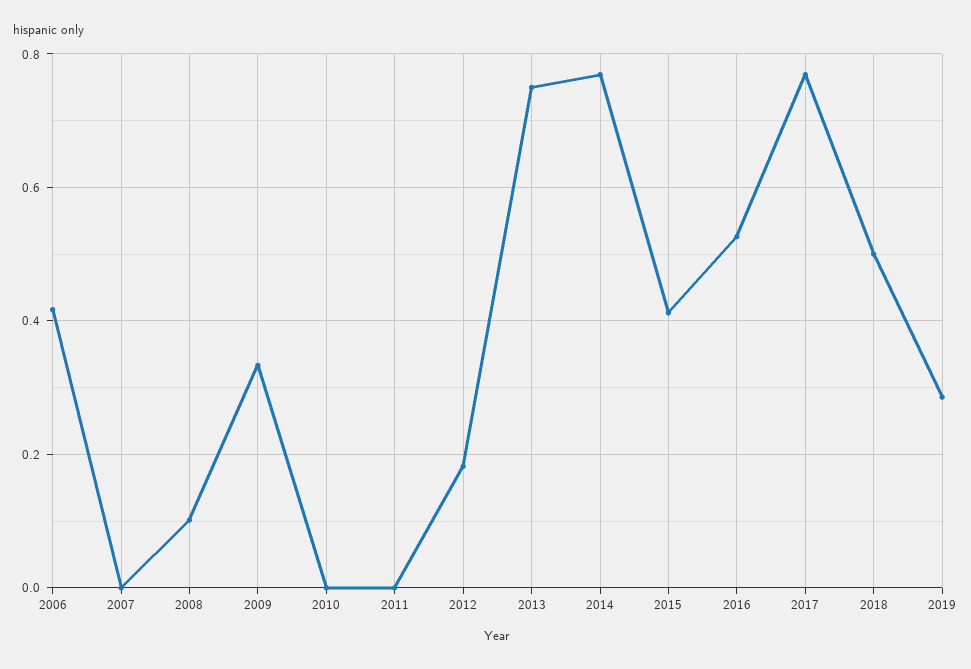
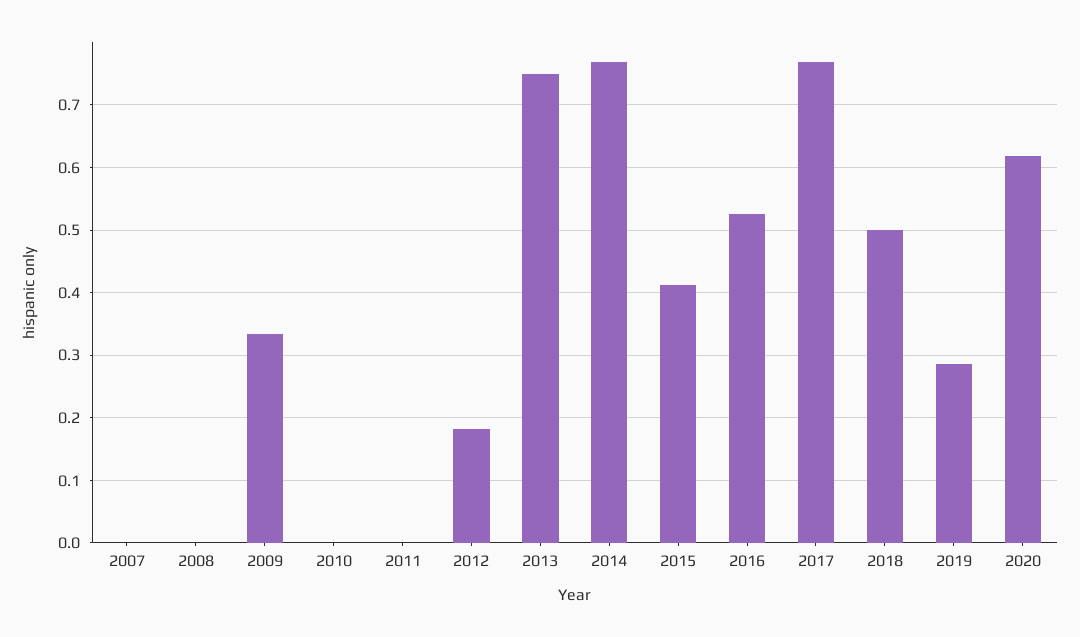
2006: 0.42 -> none
2008: 0.1 -> 0
2020: none -> 0.62

